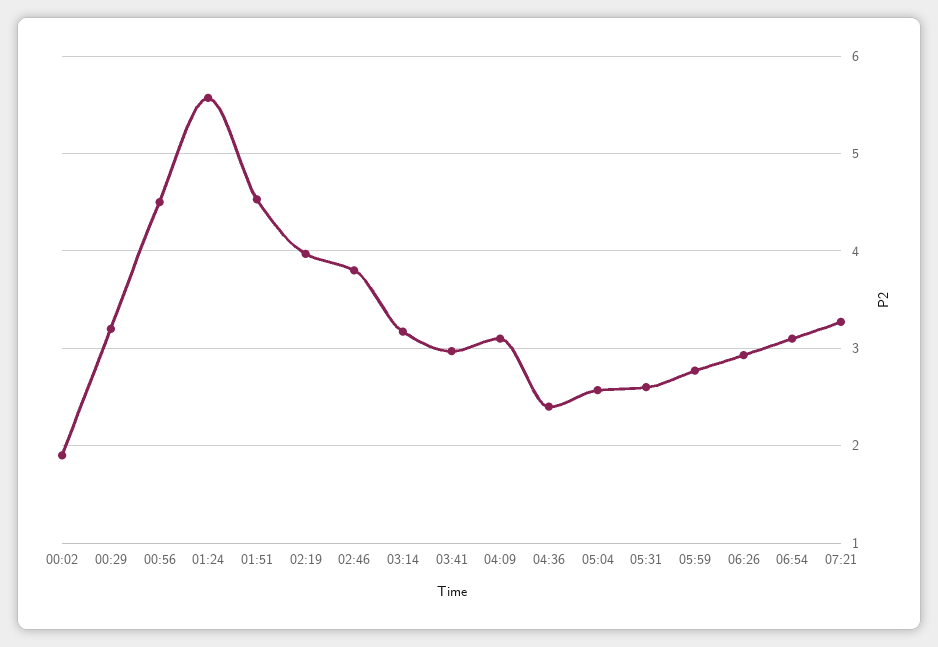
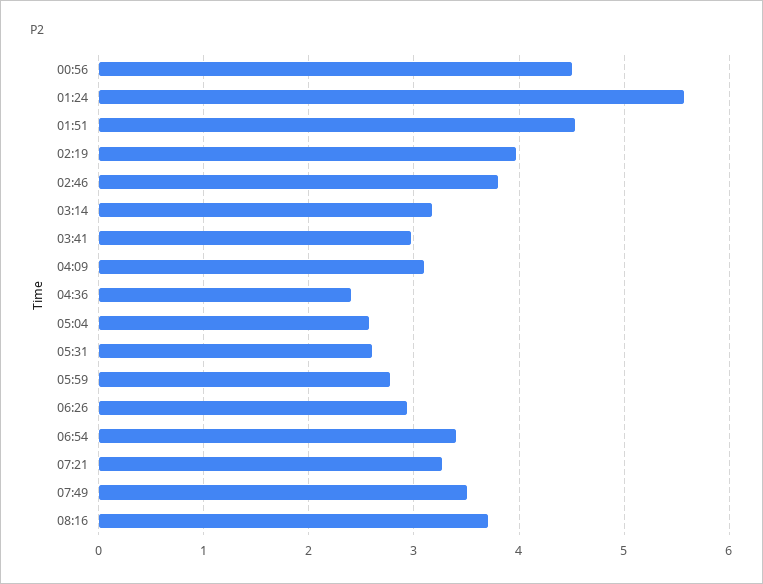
00:02: 1.9 -> none
00:29: 3.2 -> none
06:54: 3.1 -> 3.4
07:49: none -> 3.5
08:16: none -> 3.7

